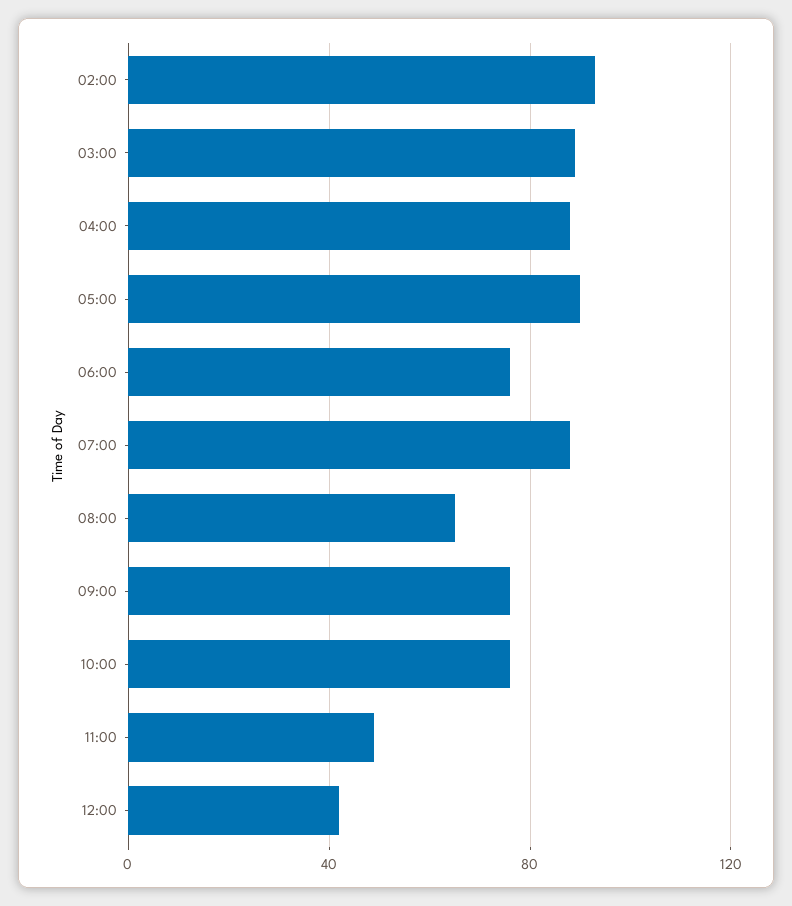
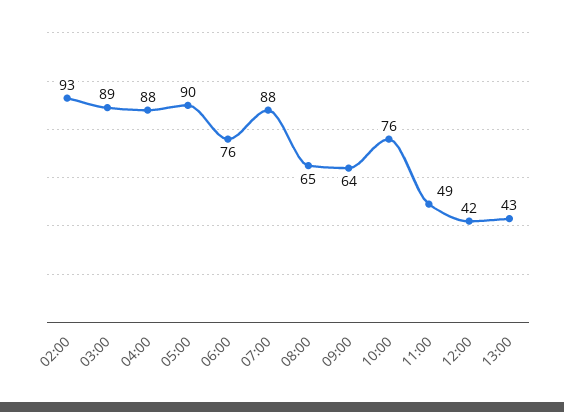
09:00: 75 -> 64
13:00: none -> 43

